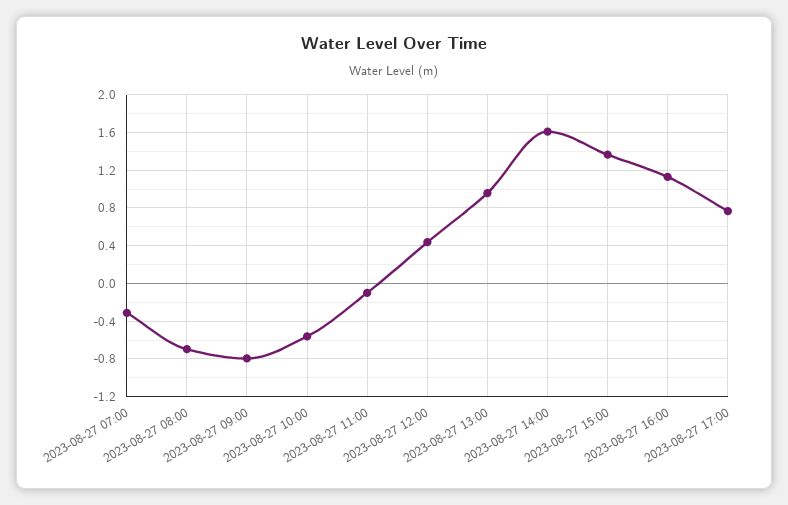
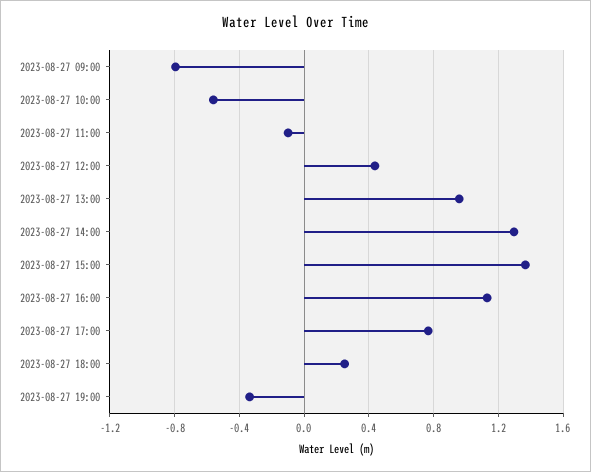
2023-08-27 07:00: -0.3 -> none
2023-08-27 08:00: -0.7 -> none
2023-08-27 14:00: 1.6 -> 1.3
2023-08-27 18:00: none -> 0.25
2023-08-27 19:00: none -> -0.35

